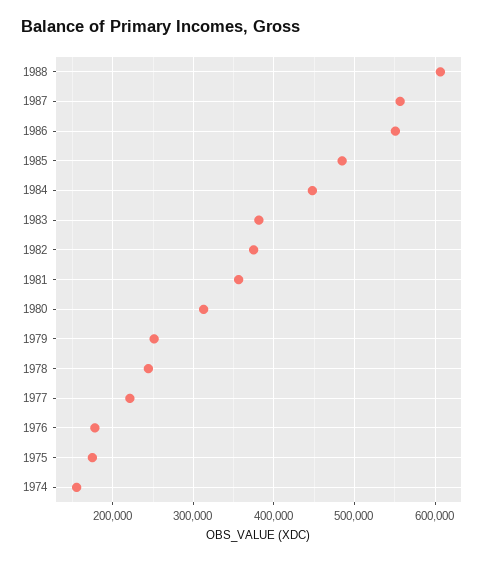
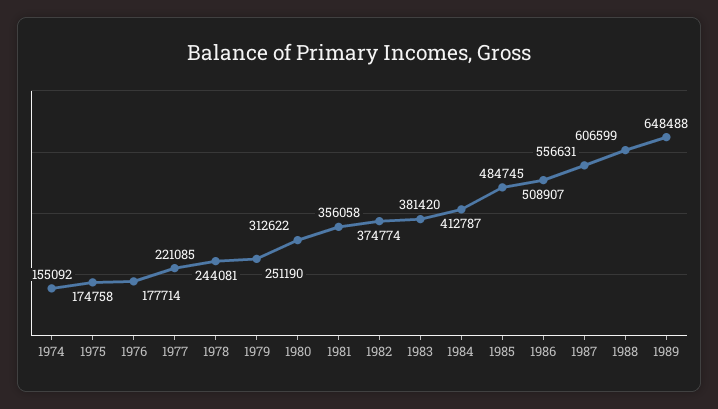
1986: 550000 -> 508907
1984: 450000 -> 412787
1989: none -> 648488

